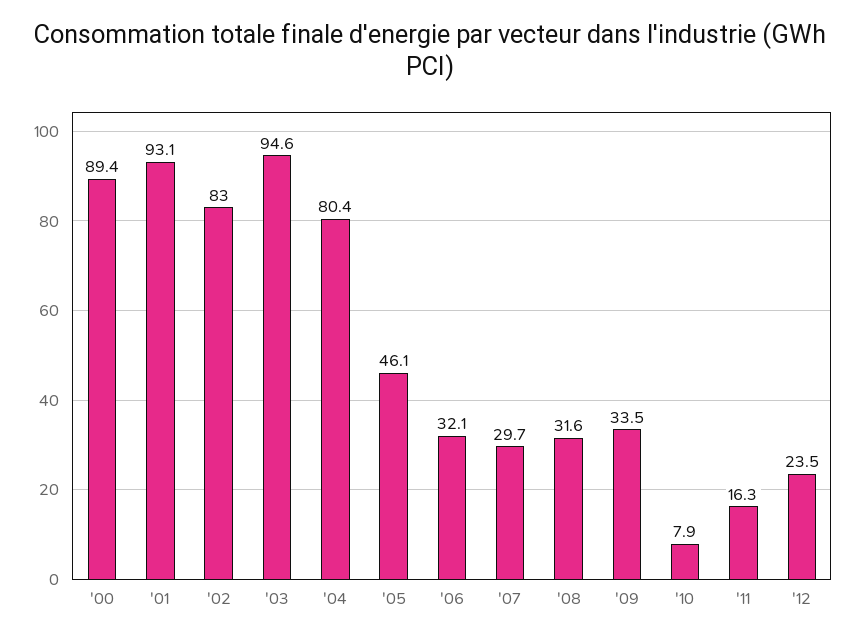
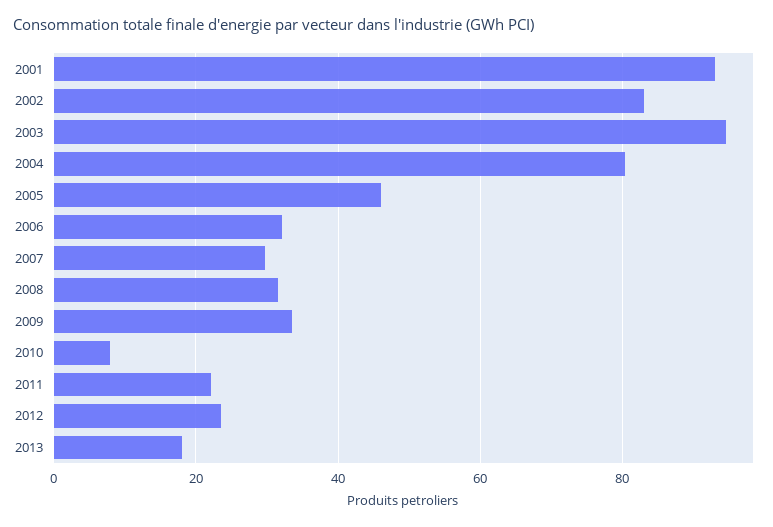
'00: 89.4 -> none
'11: 16.3 -> 22
2013: none -> 18

